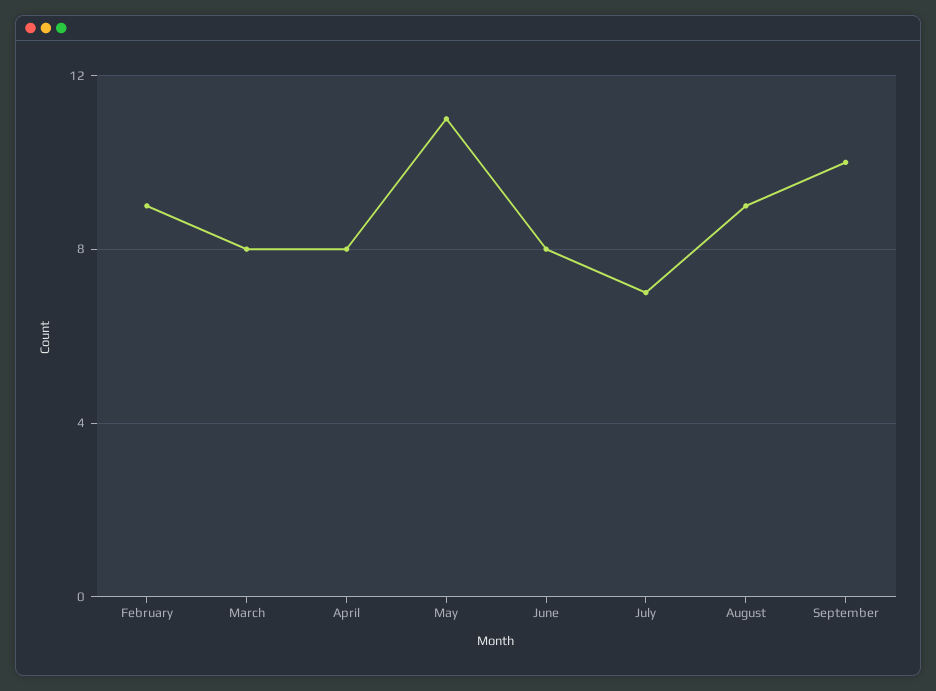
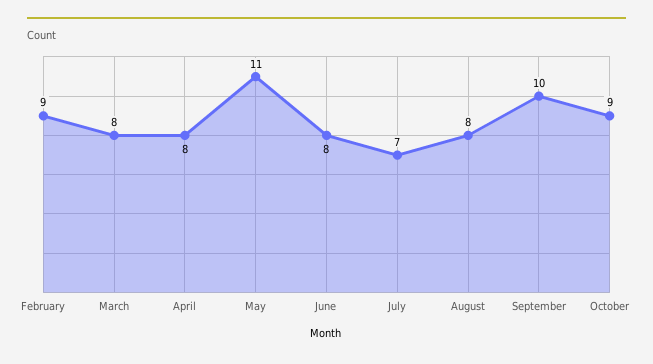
August: 9 -> 8
October: none -> 9

